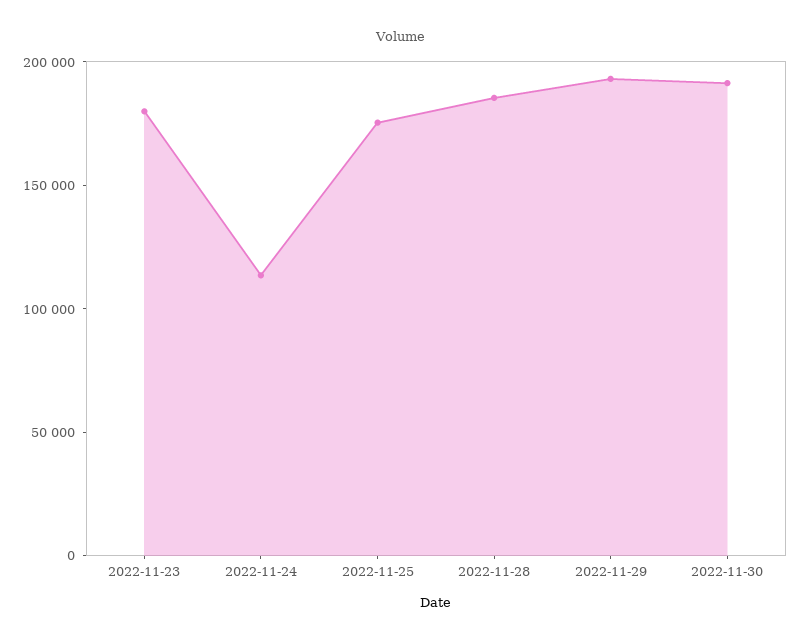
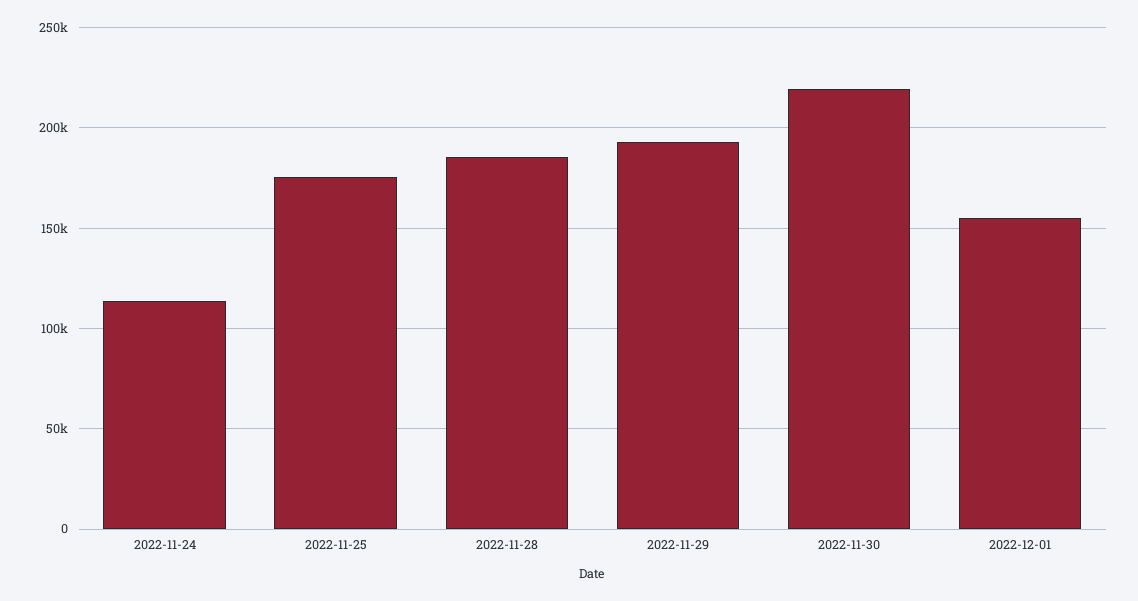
2022-11-23: 180000 -> none
2022-11-30: 190000 -> 220000
2022-12-01: none -> 155000

